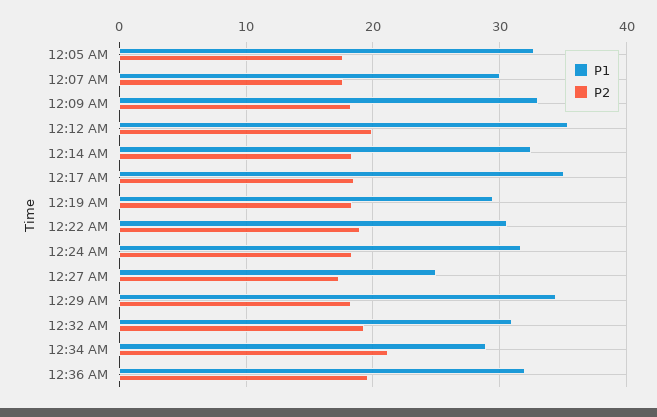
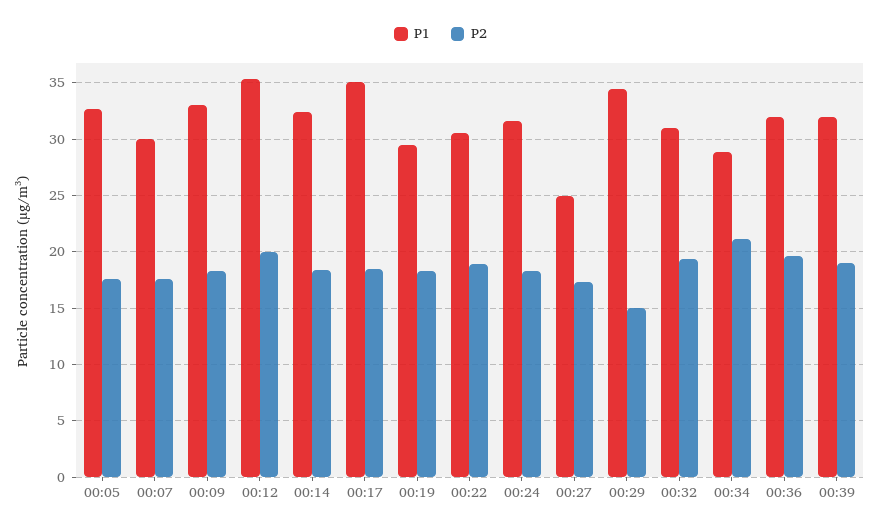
P2, 12:29 AM: 18 -> 15
P1, 00:39: none -> 32
P2, 00:39: none -> 19

